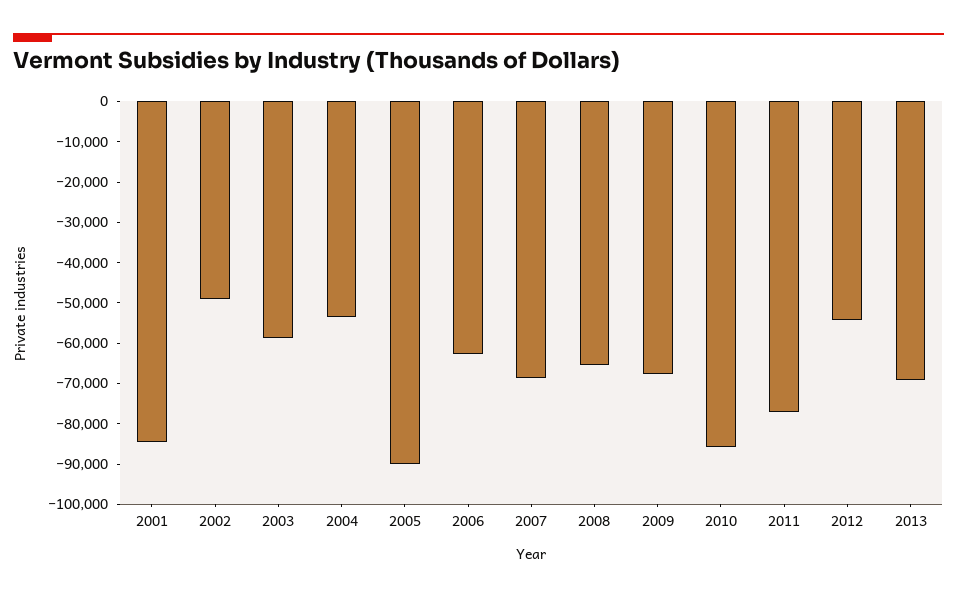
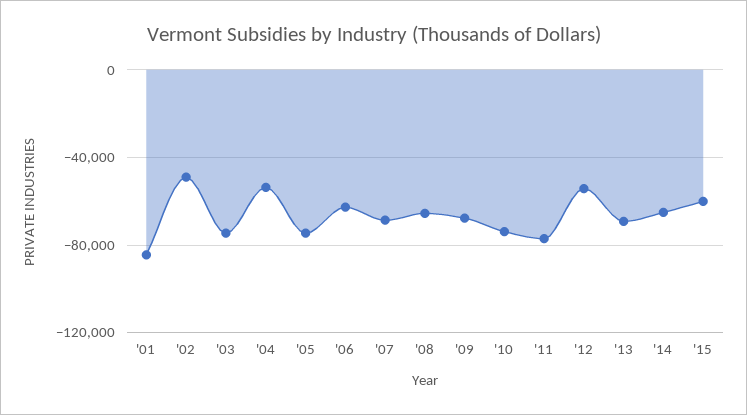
2003: -58000 -> -75000
2005: -90000 -> -75000
2010: -86000 -> -75000
'14: none -> -65000
'15: none -> -60000

